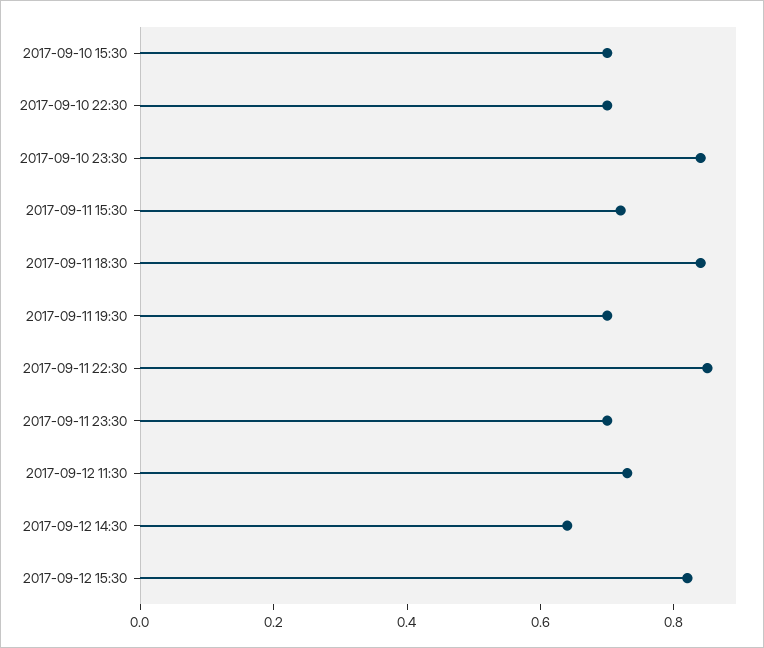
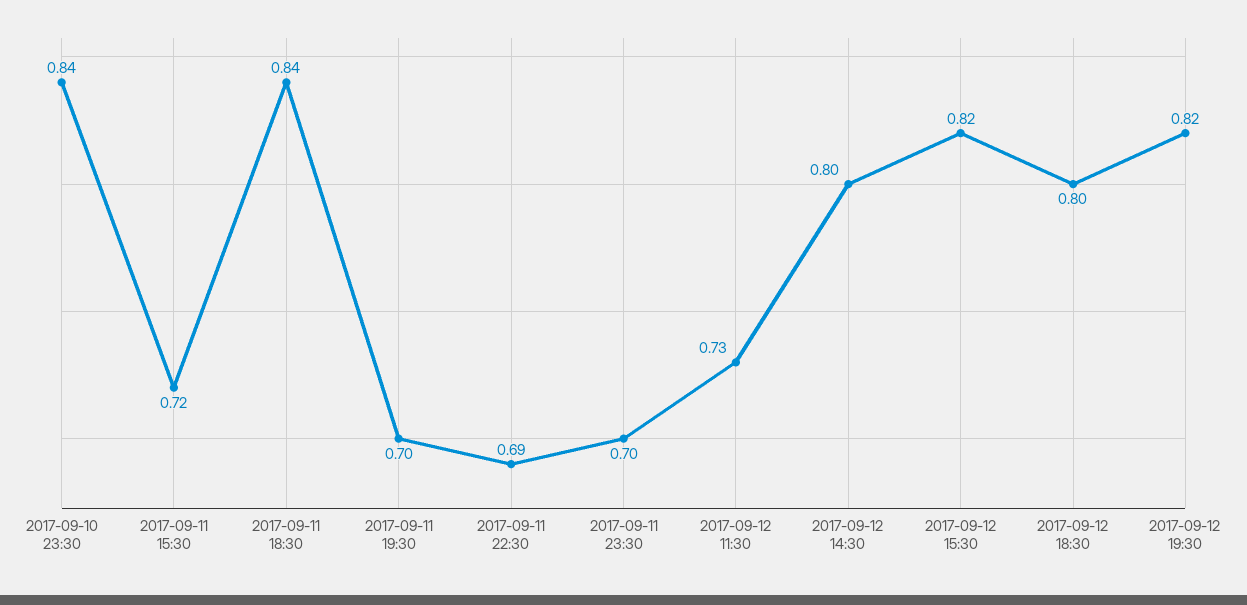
2017-09-10 15:30: 0.7 -> none
2017-09-10 22:30: 0.7 -> none
2017-09-11 22:30: 0.85 -> 0.69
2017-09-12 14:30: 0.65 -> 0.8
2017-09-12 18:30: none -> 0.8
2017-09-12 19:30: none -> 0.82

